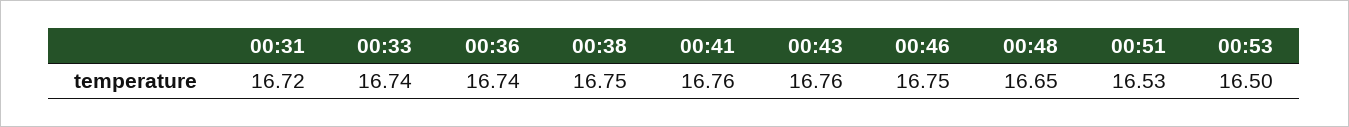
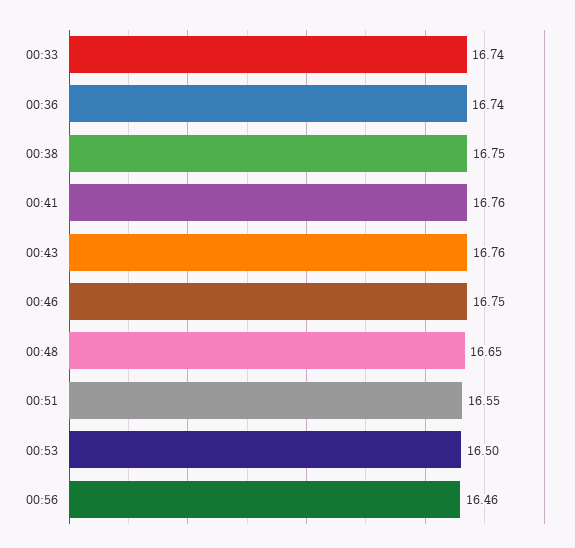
00:31: 16.72 -> none
00:51: 16.53 -> 16.55
00:56: none -> 16.46

